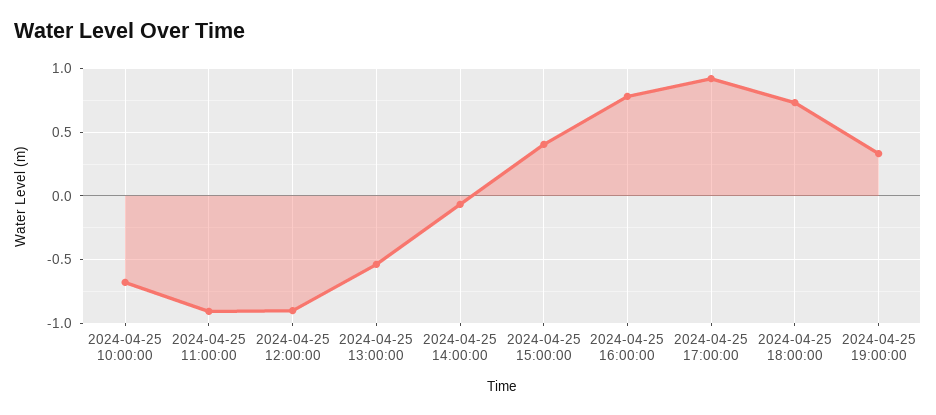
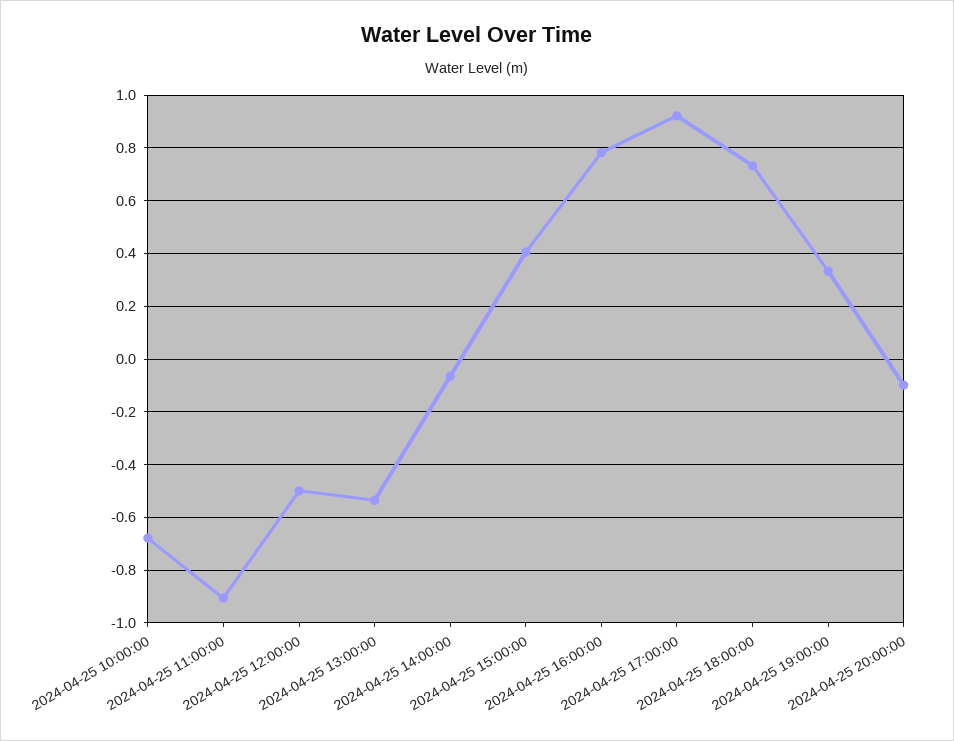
2024-04-25 12:00:00: -0.9 -> -0.5
2024-04-25 20:00:00: none -> -0.1

